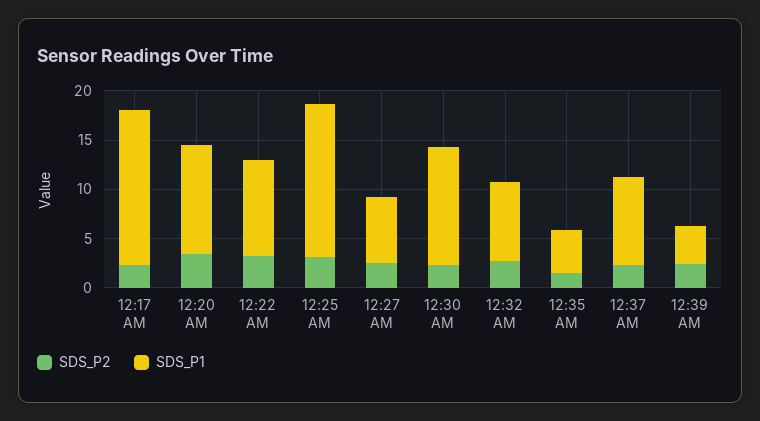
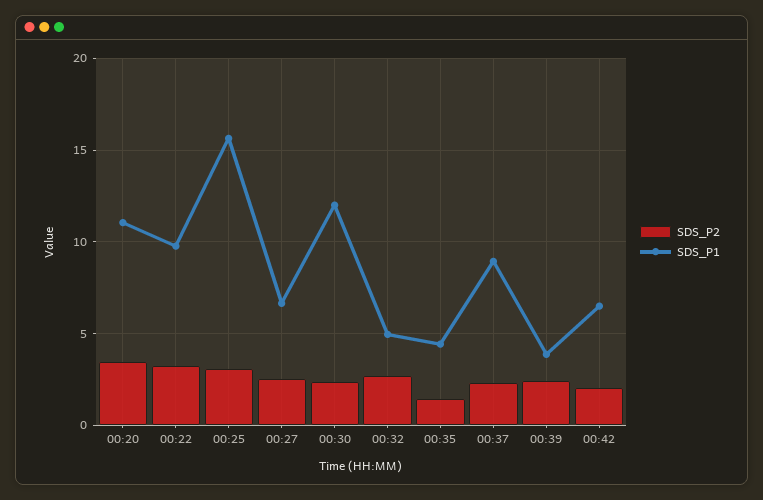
SDS_P2, 12:17 AM: 2 -> none
SDS_P1, 12:17 AM: 16 -> none
SDS_P1, 12:32 AM: 8 -> 5
SDS_P2, 00:42: none -> 2
SDS_P1, 00:42: none -> 6.5

